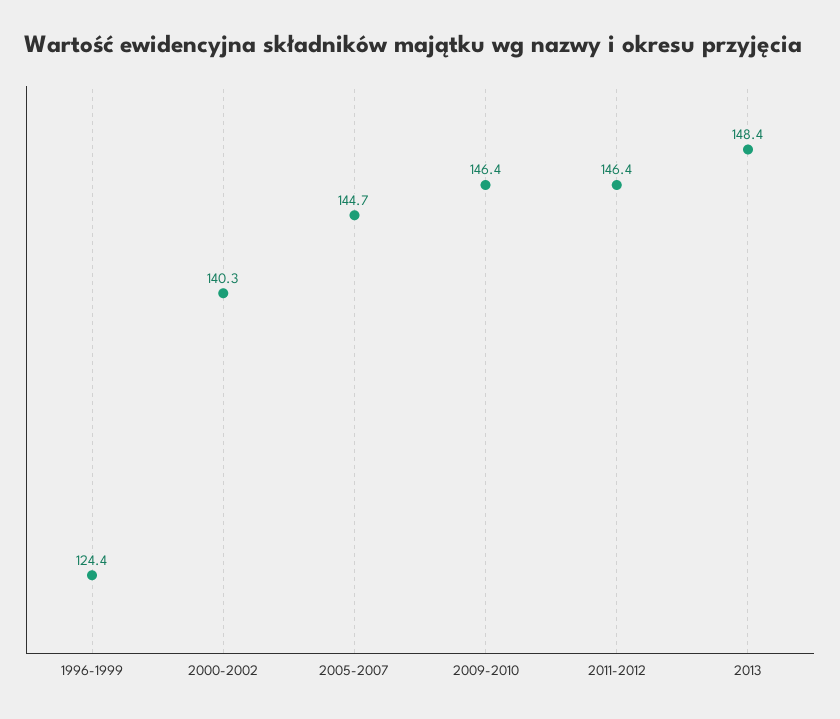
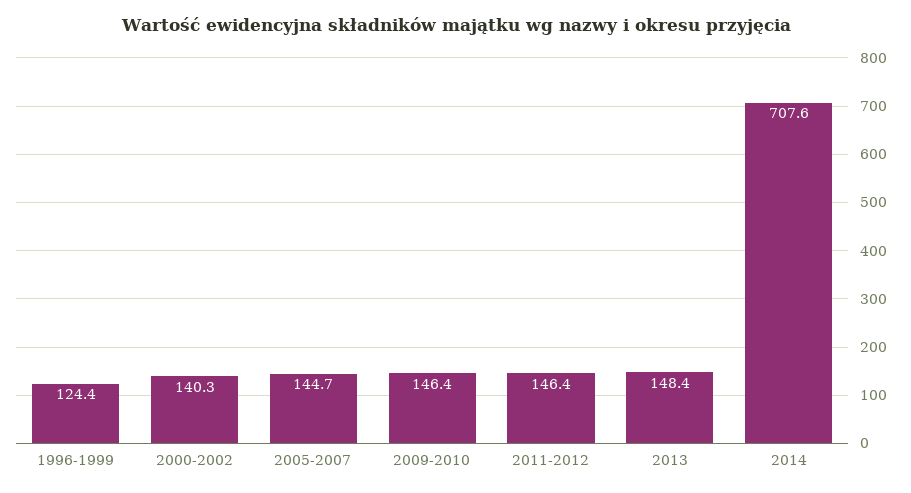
2014: none -> 707.6

